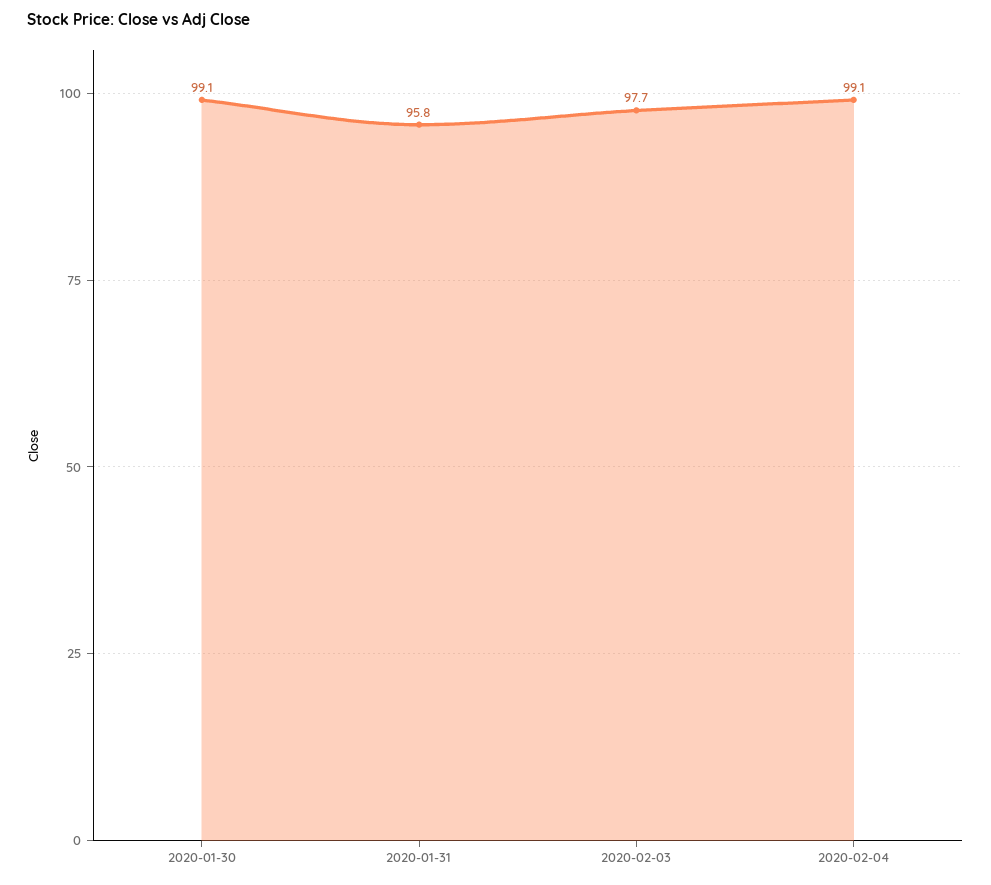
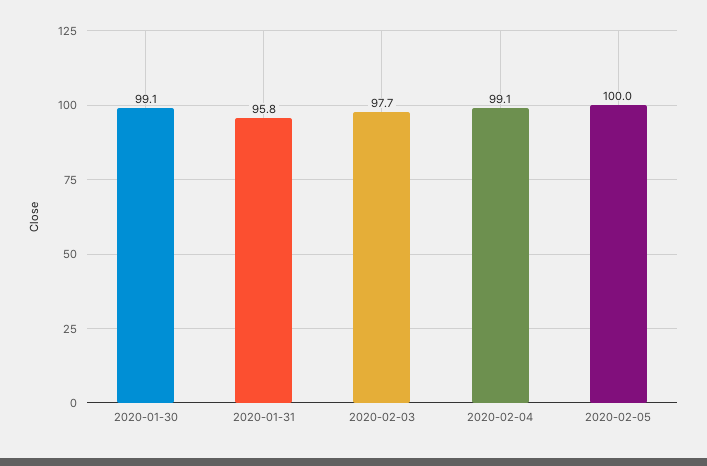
2020-02-05: none -> 100

